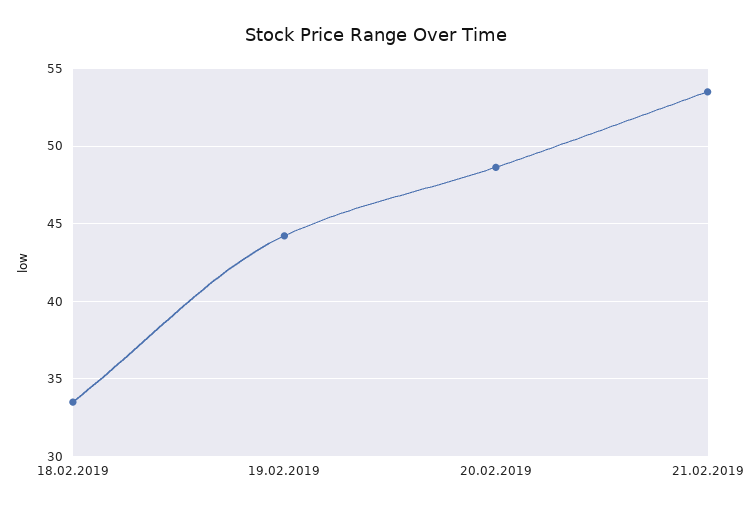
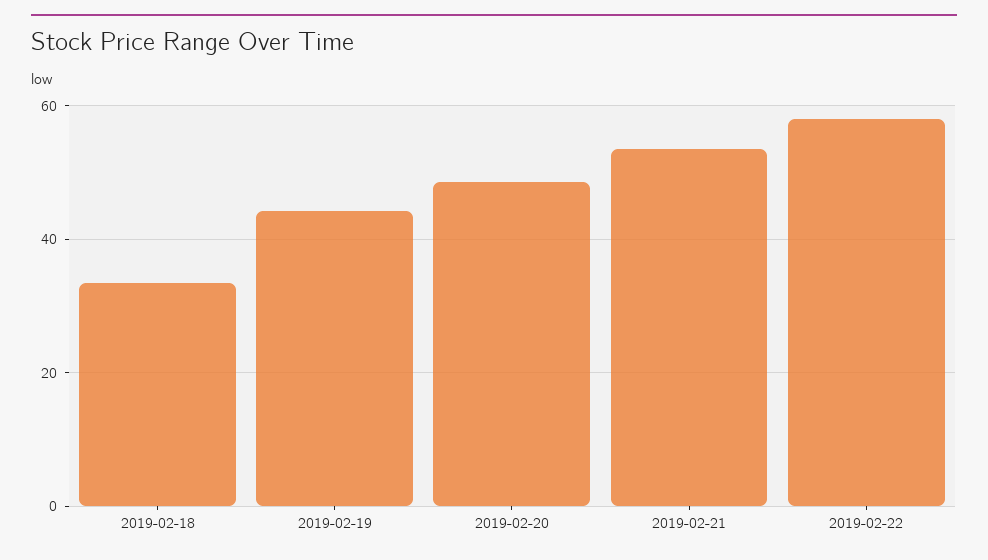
2019-02-22: none -> 58

